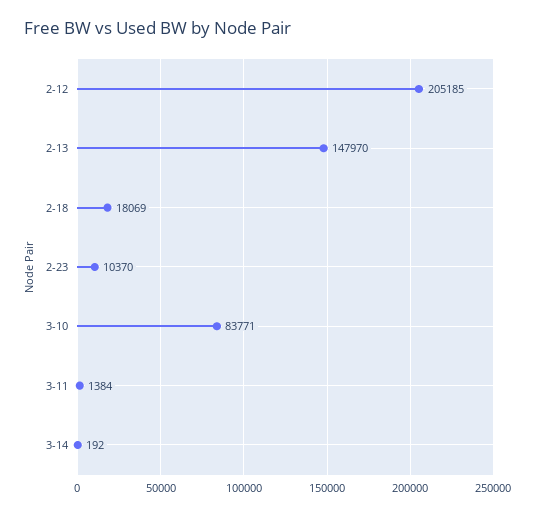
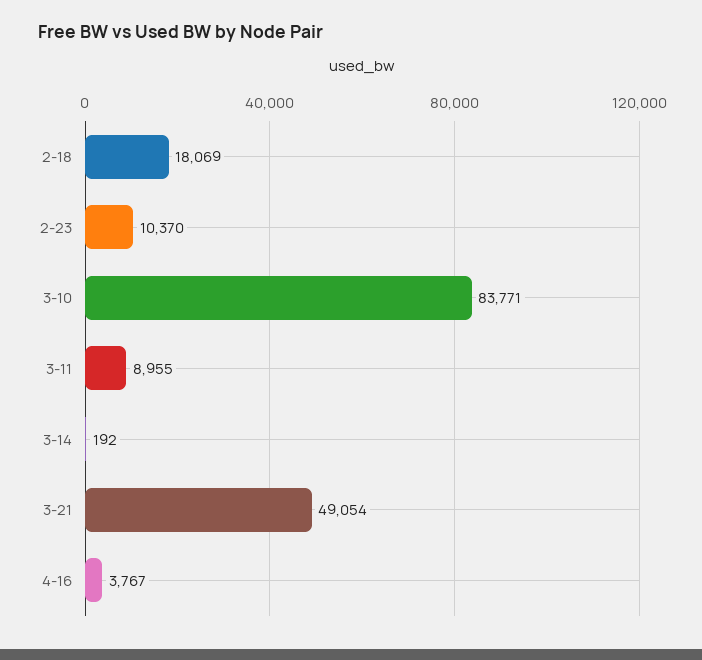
2-12: 205185 -> none
2-13: 147970 -> none
3-11: 1384 -> 8955
3-21: none -> 49054
4-16: none -> 3767

